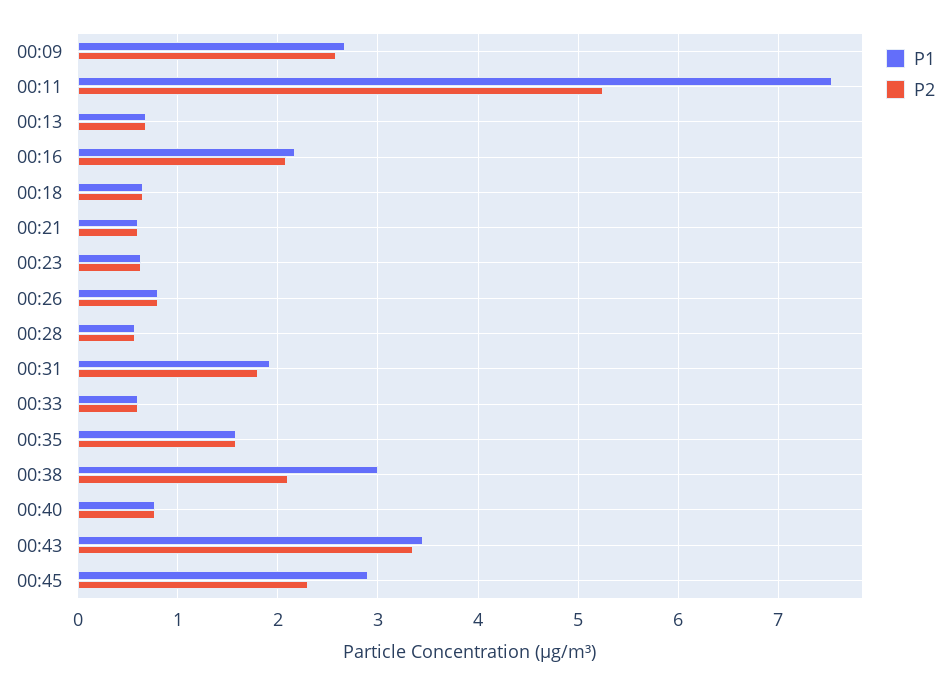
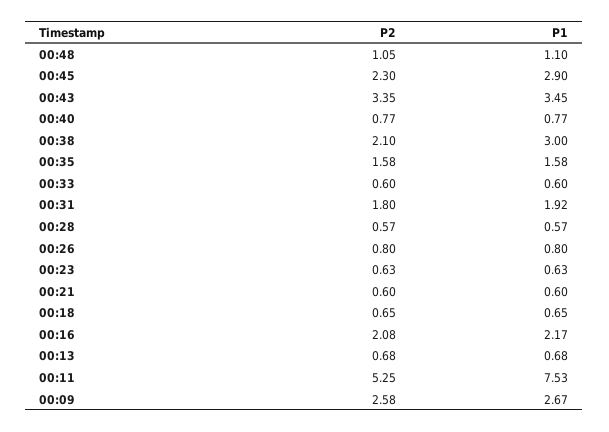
P2, 00:48: none -> 1.05
P1, 00:48: none -> 1.1

